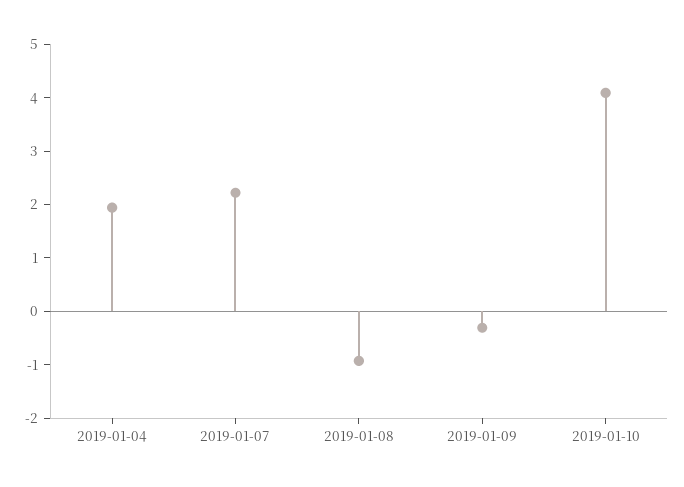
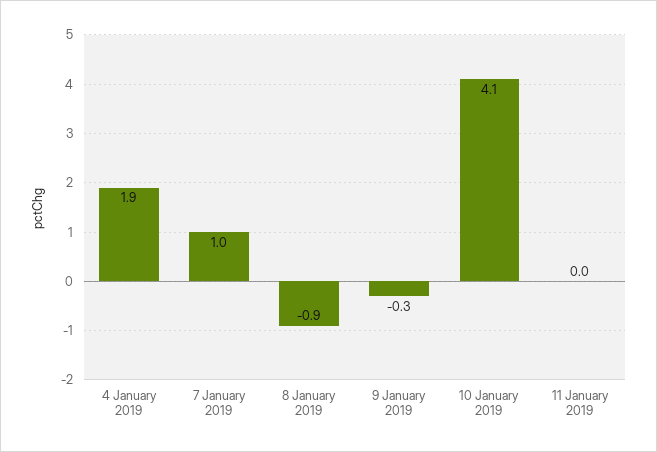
2019-01-07: 2.2 -> 1
11 January 2019: none -> 0

